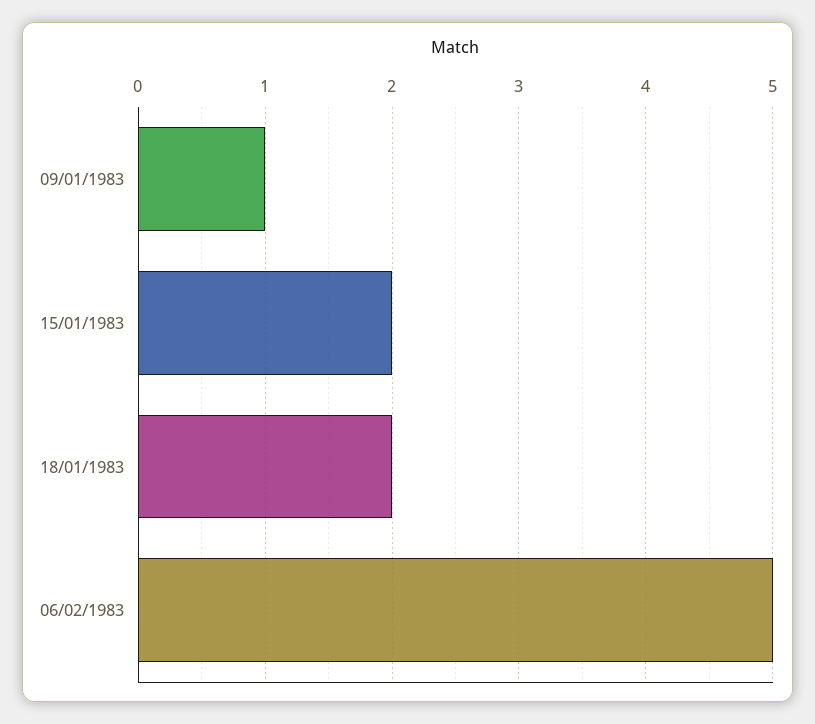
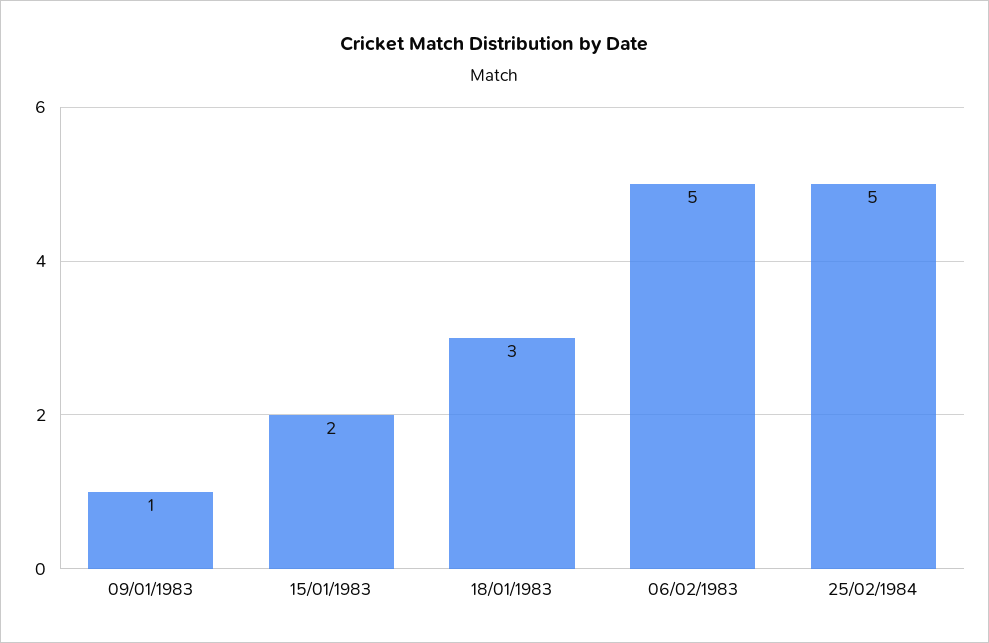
18/01/1983: 2 -> 3
25/02/1984: none -> 5

